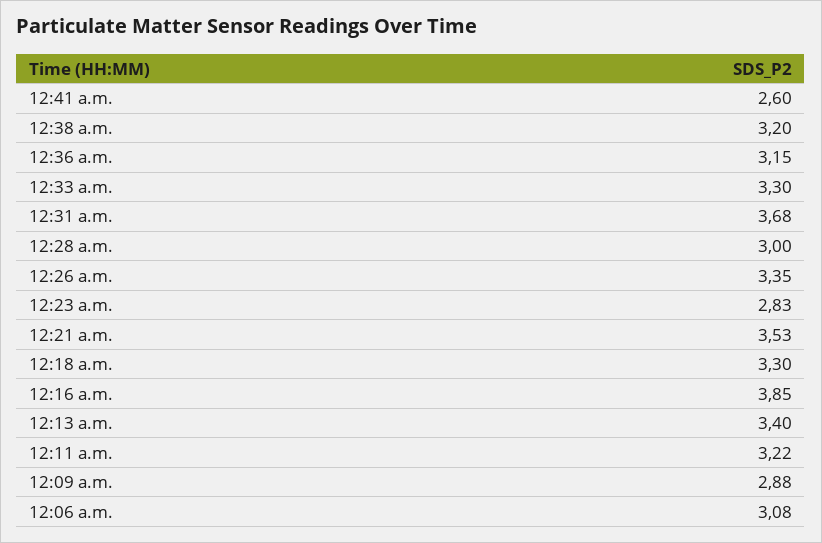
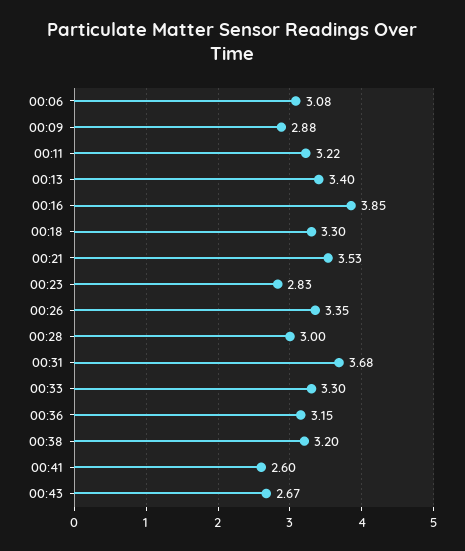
00:43: none -> 2.67

